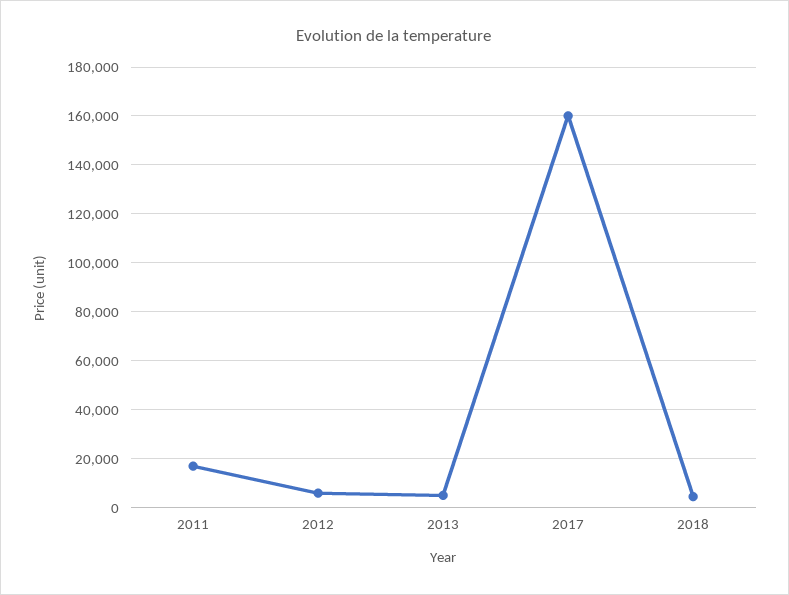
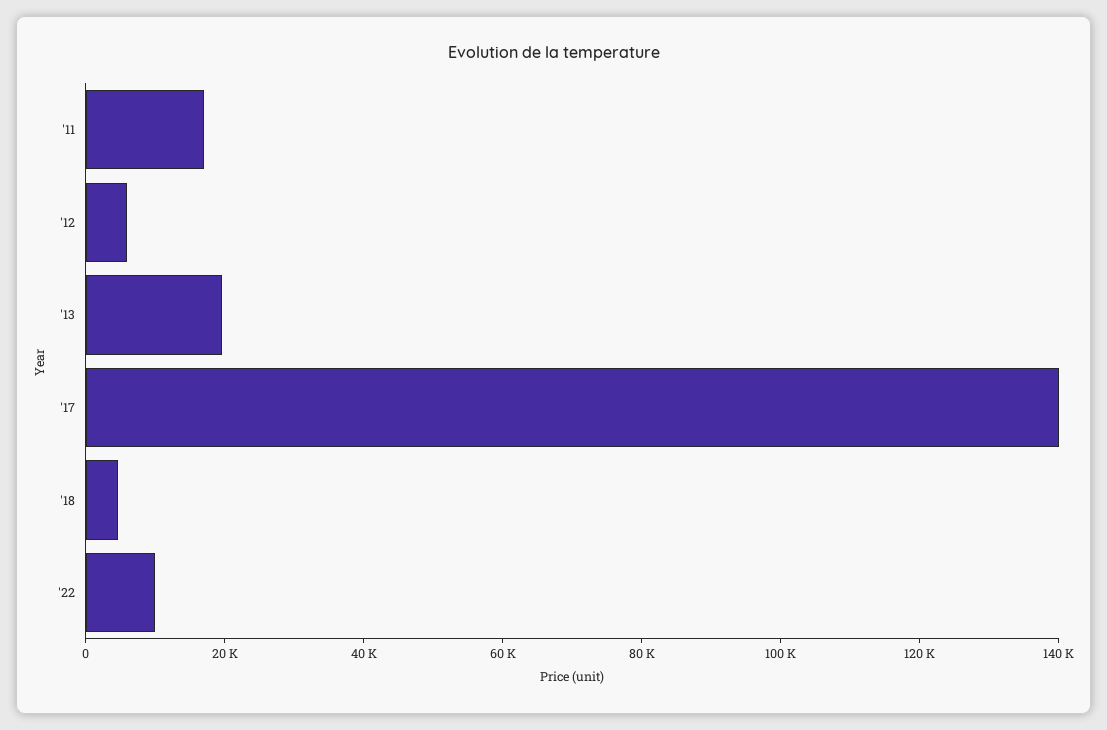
2013: 5000 -> 20000
2017: 160000 -> 140000
'22: none -> 10000

